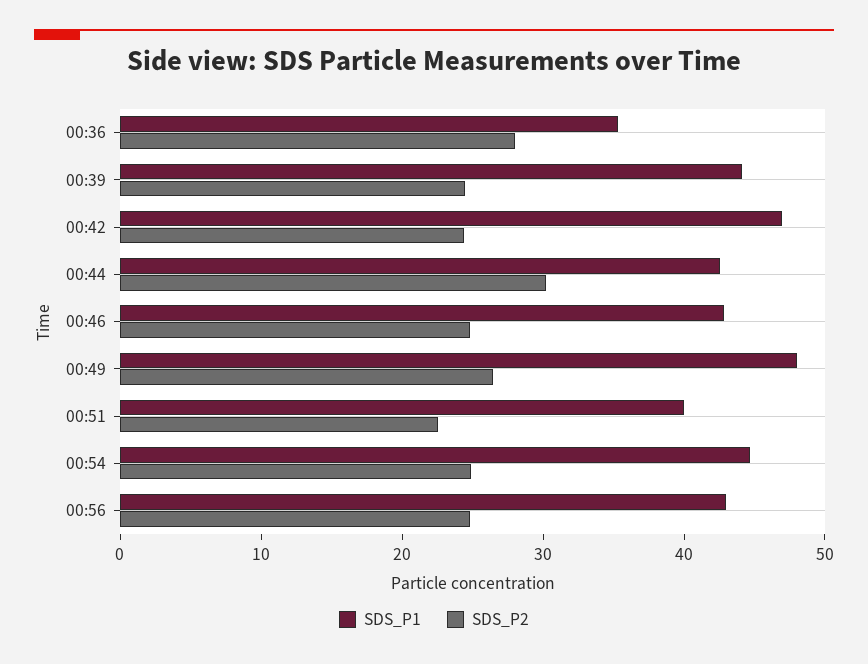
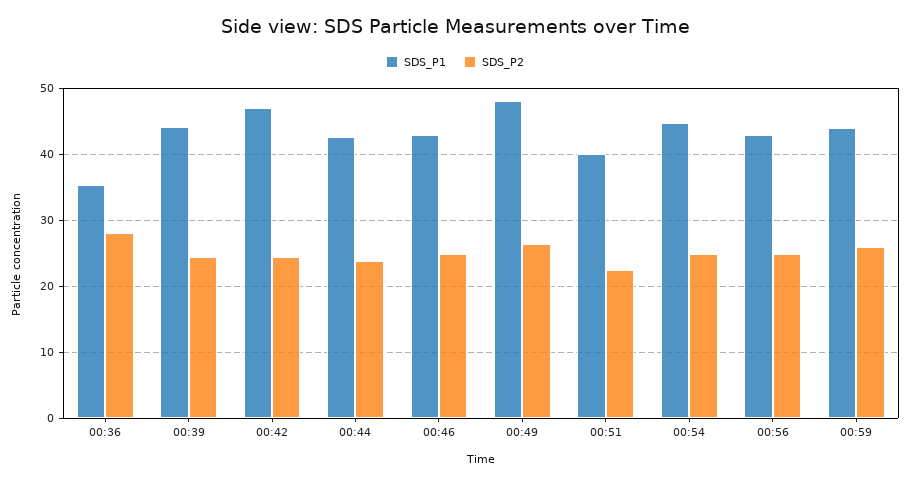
SDS_P2, 00:44: 30 -> 24
SDS_P1, 00:59: none -> 44
SDS_P2, 00:59: none -> 26

